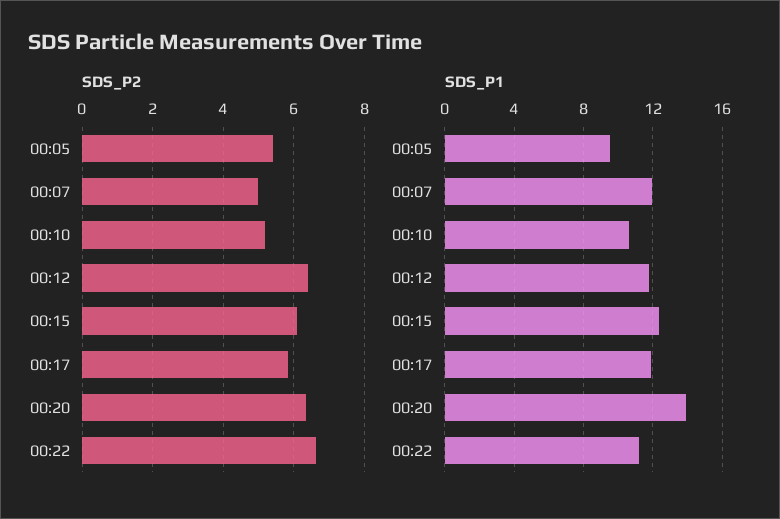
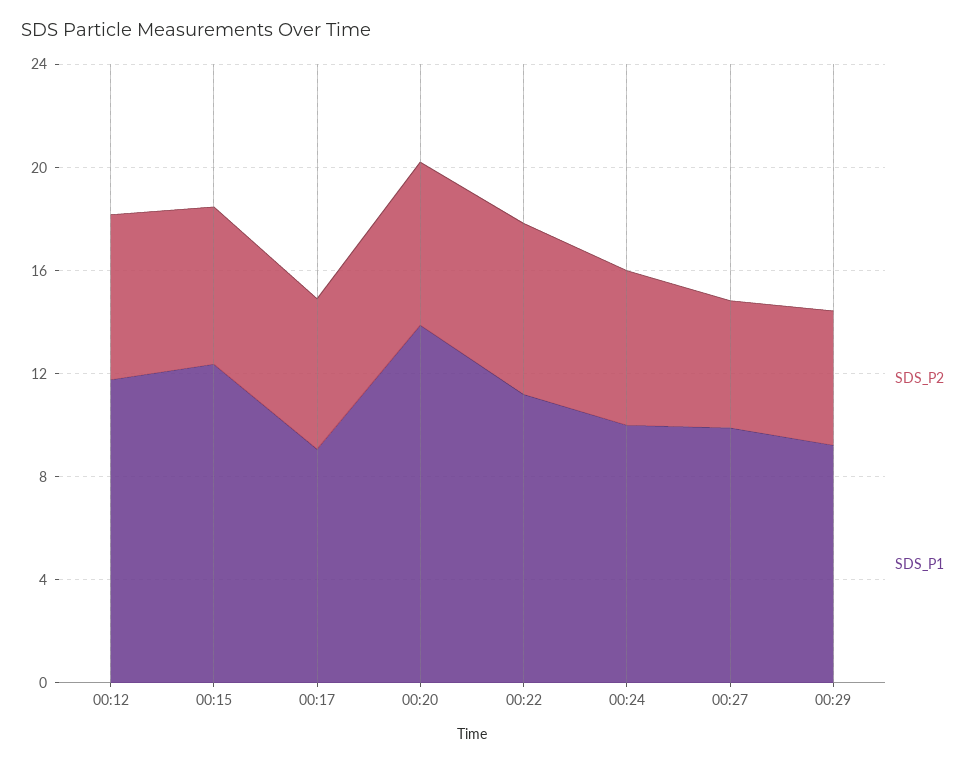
SDS_P2, 00:05: 5.4 -> none
SDS_P2, 00:07: 5 -> none
SDS_P2, 00:10: 5.2 -> none
SDS_P1, 00:05: 9.5 -> none
SDS_P1, 00:07: 12 -> none
SDS_P1, 00:10: 10.5 -> none
SDS_P1, 00:17: 12 -> 9
SDS_P2, 00:24: none -> 6
SDS_P1, 00:24: none -> 10
SDS_P2, 00:27: none -> 5
SDS_P1, 00:27: none -> 10
SDS_P2, 00:29: none -> 5
SDS_P1, 00:29: none -> 9

